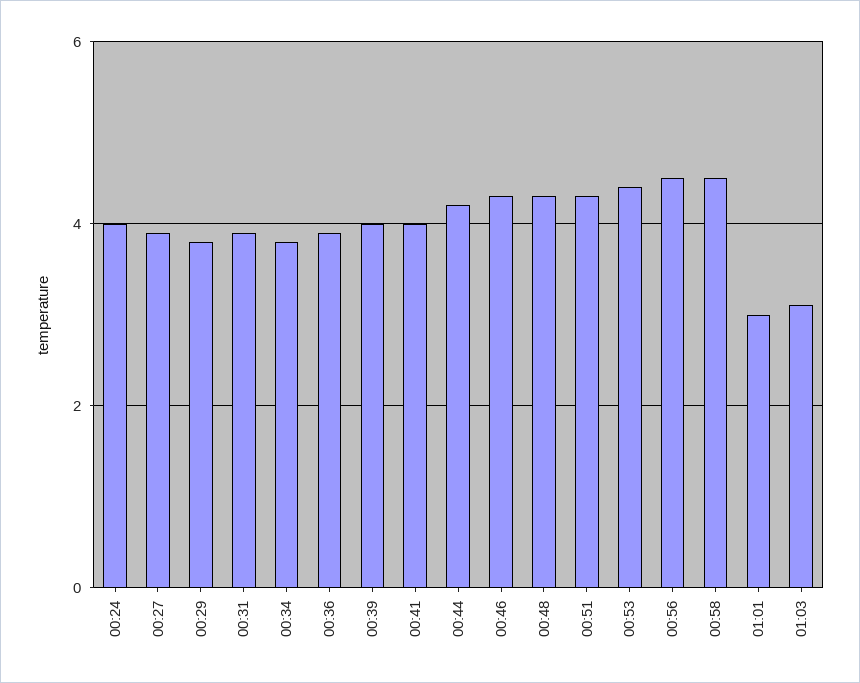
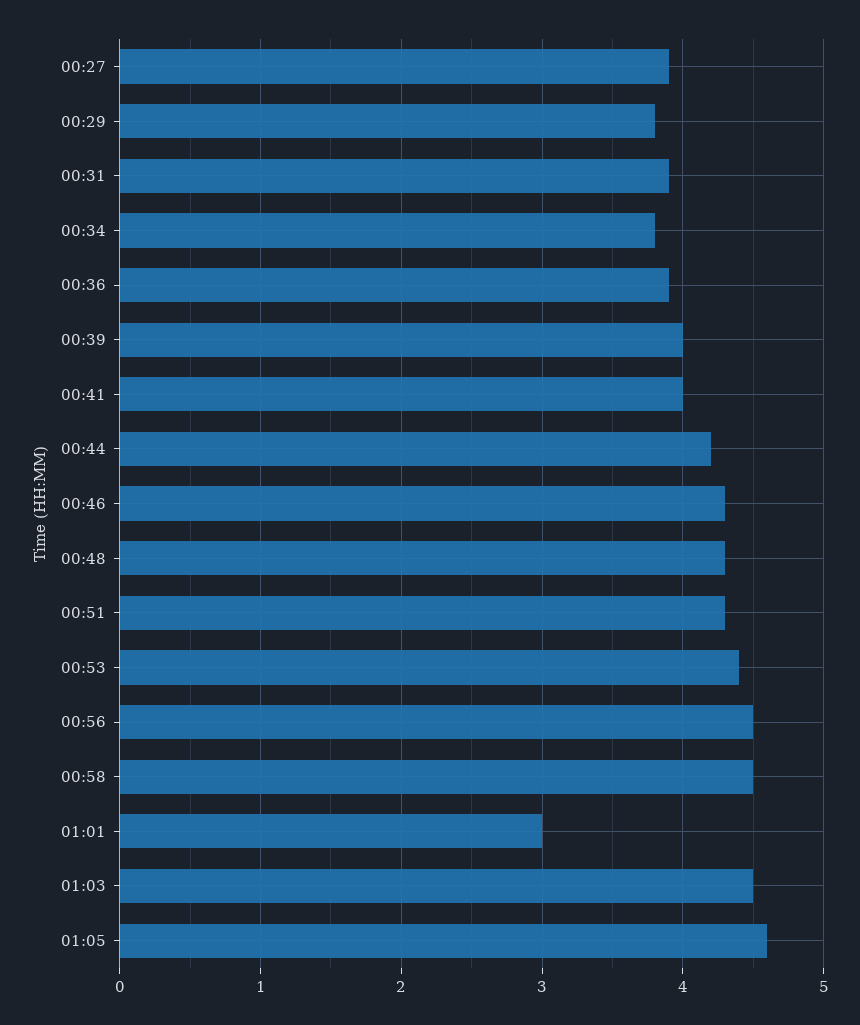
00:24: 4 -> none
01:03: 3 -> 4.5
01:05: none -> 4.6

